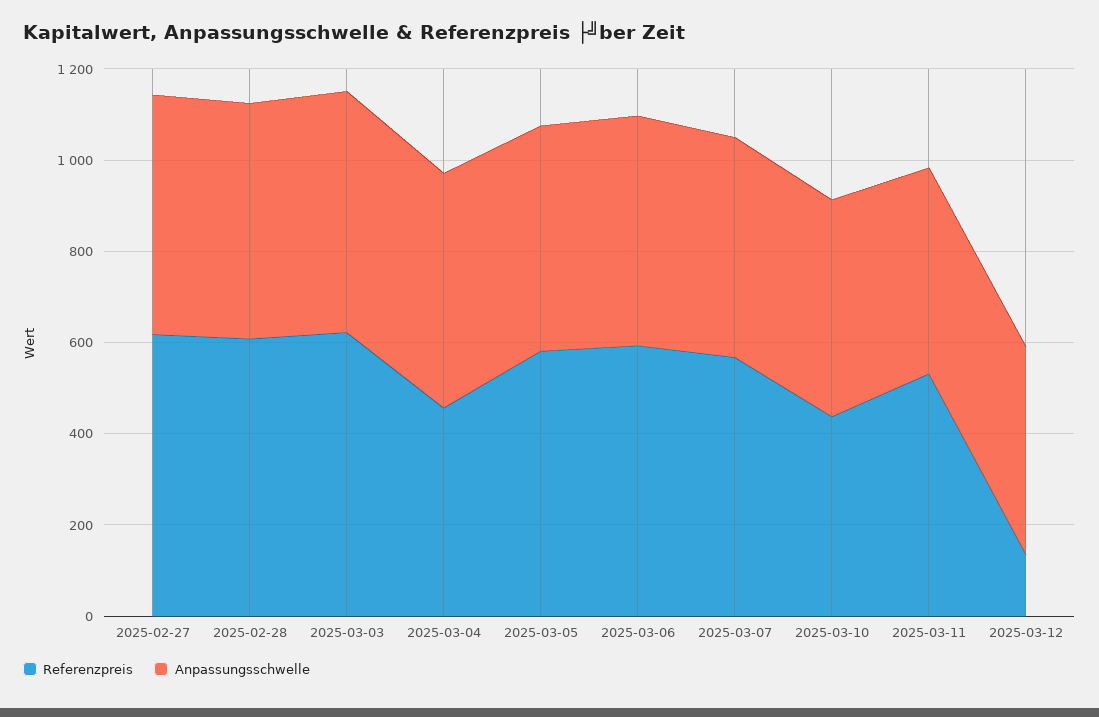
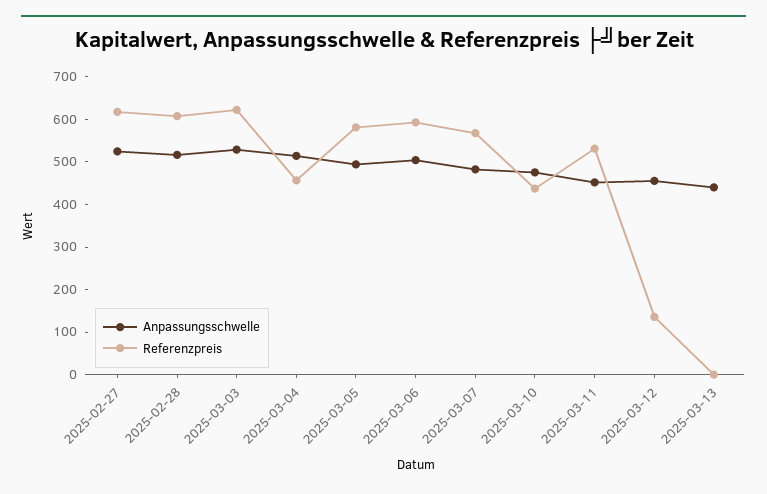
Anpassungsschwelle, 2025-03-13: none -> 440
Referenzpreis, 2025-03-13: none -> 0

